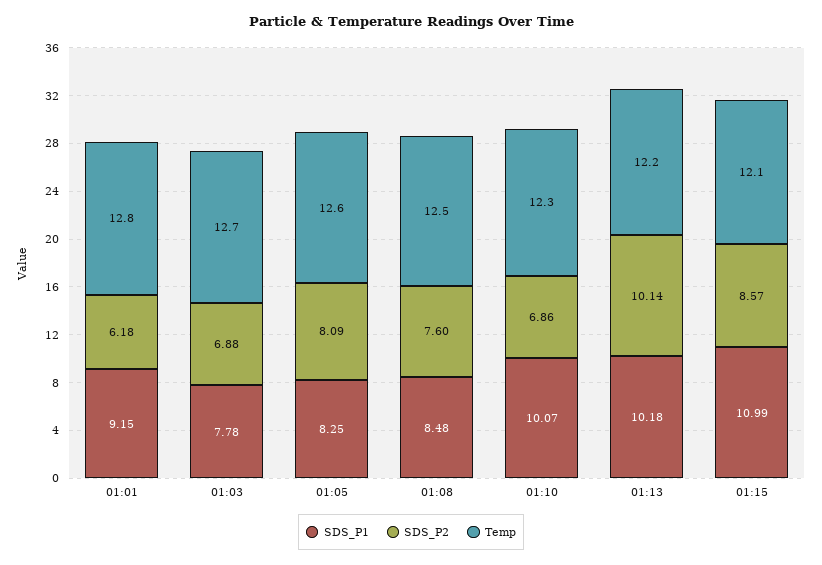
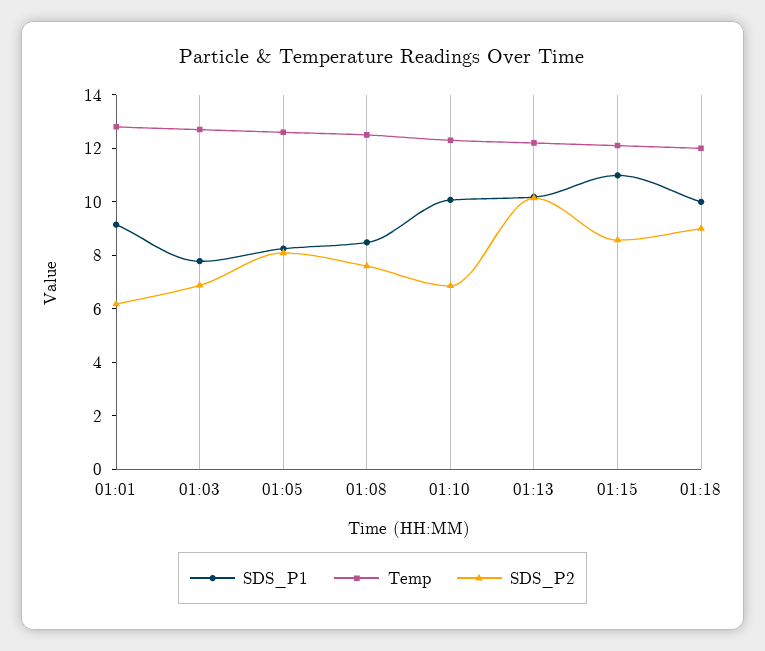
SDS_P1, 01:18: none -> 10
Temp, 01:18: none -> 12
SDS_P2, 01:18: none -> 9

